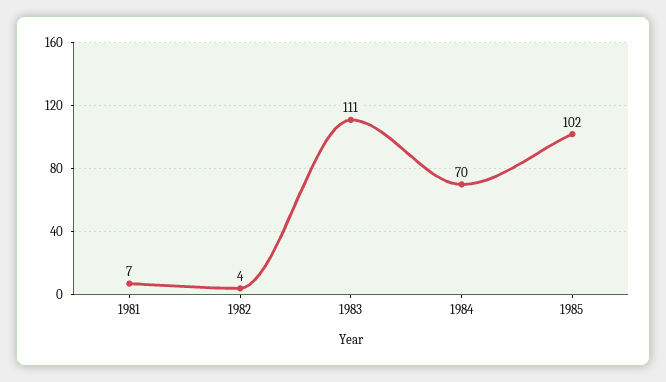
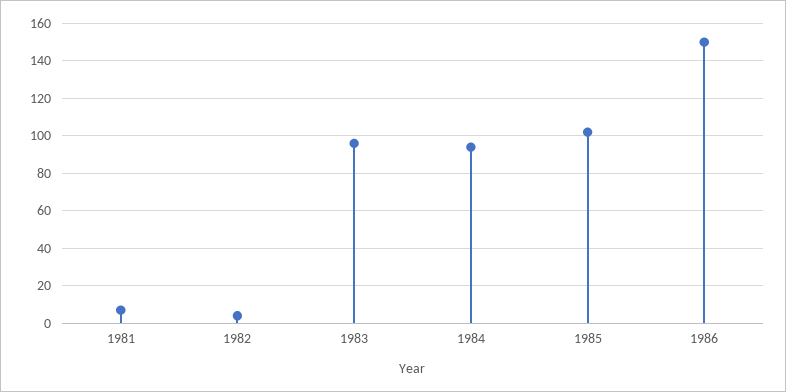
1983: 111 -> 95
1984: 70 -> 95
1986: none -> 150

